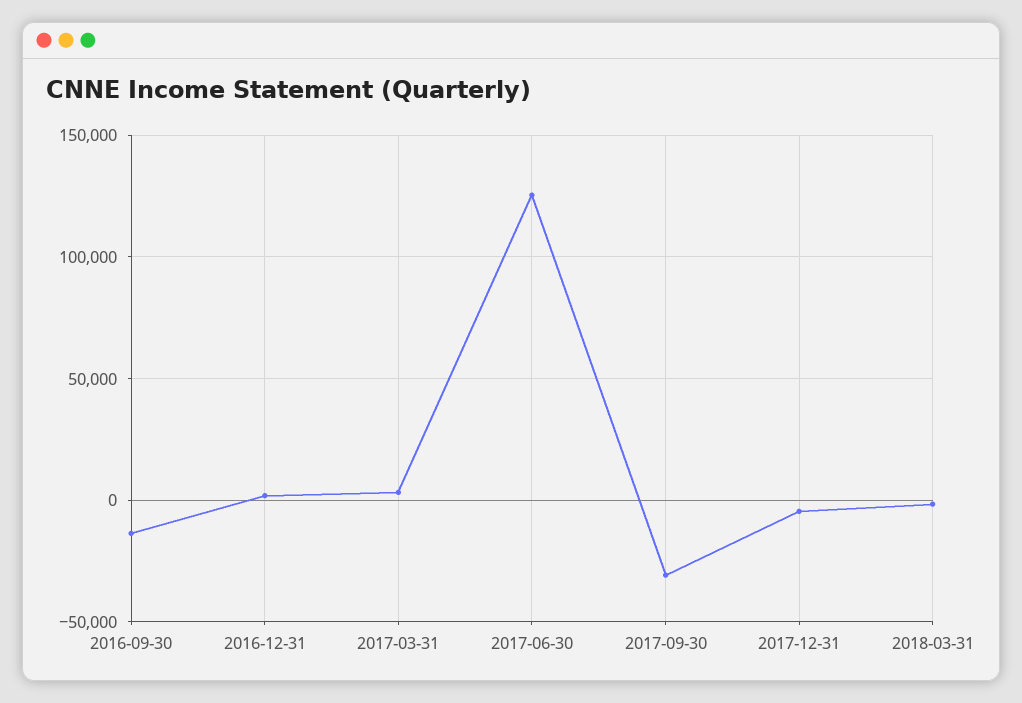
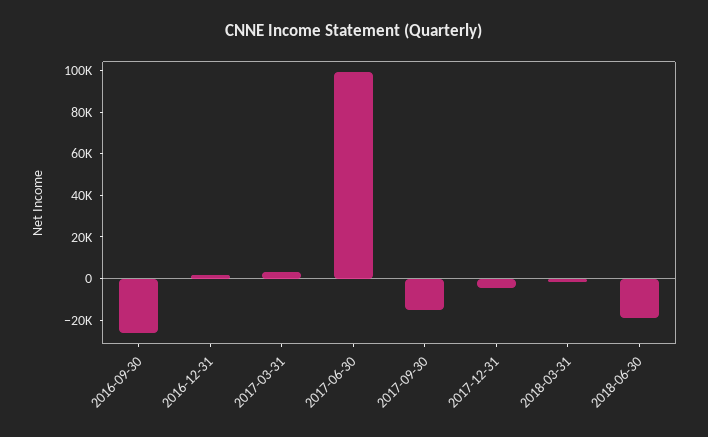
2016-09-30: -15000 -> -25000
2017-06-30: 125000 -> 100000
2017-09-30: -30000 -> -15000
2018-06-30: none -> -20000

